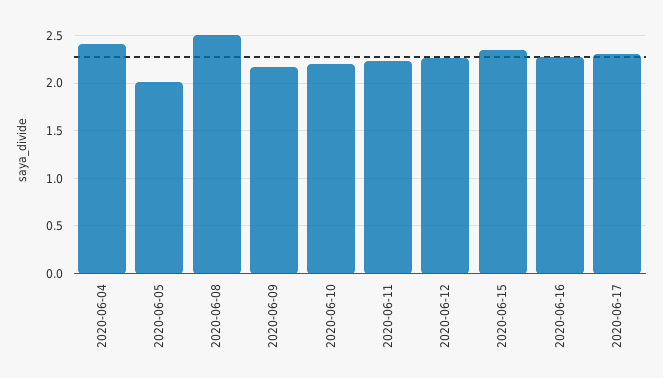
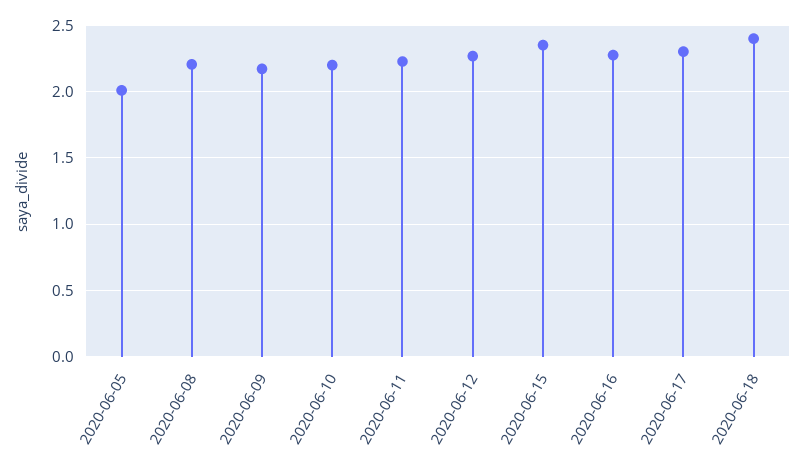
2020-06-04: 2.4 -> none
2020-06-08: 2.5 -> 2.2
2020-06-18: none -> 2.4

